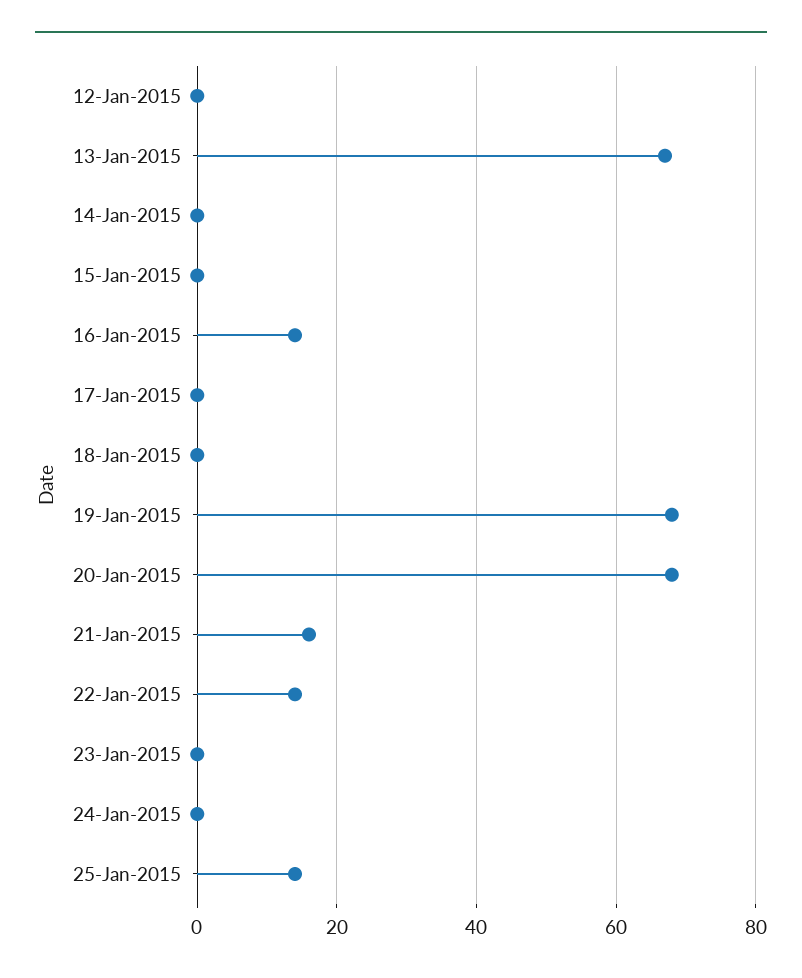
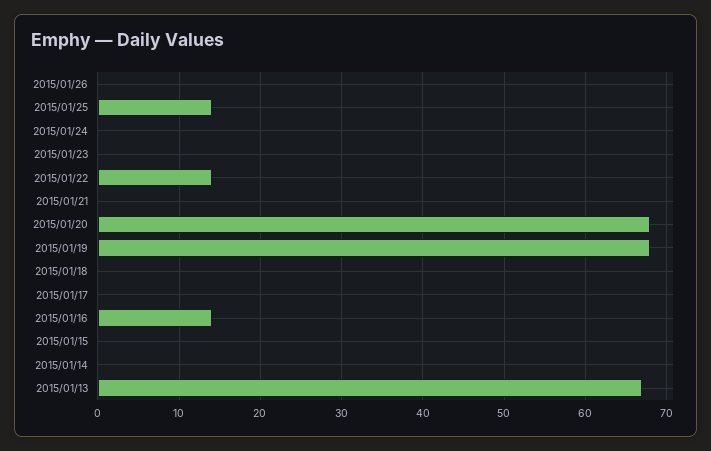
12-Jan-2015: 0 -> none
21-Jan-2015: 15 -> 0
2015/01/26: none -> 0

